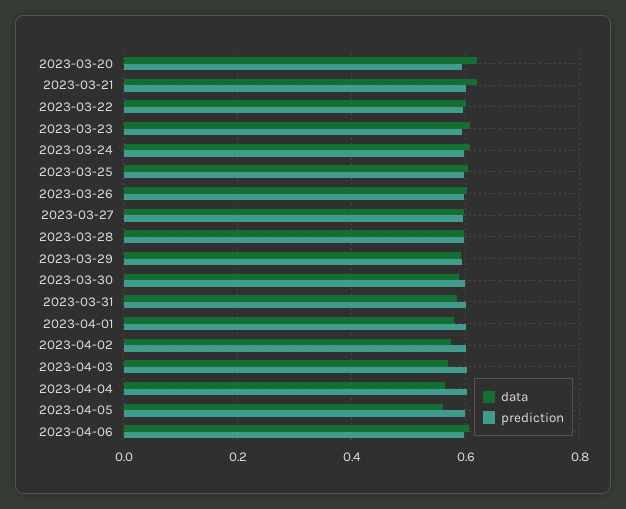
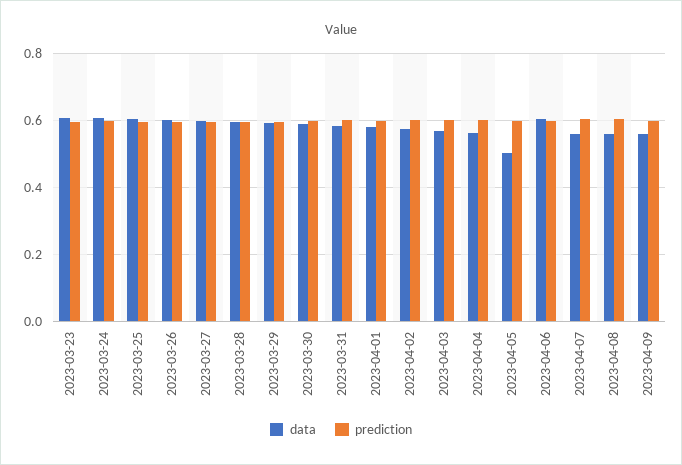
data, 2023-03-20: 0.62 -> none
prediction, 2023-03-20: 0.6 -> none
data, 2023-03-21: 0.62 -> none
prediction, 2023-03-21: 0.6 -> none
data, 2023-03-22: 0.6 -> none
prediction, 2023-03-22: 0.6 -> none
data, 2023-04-05: 0.56 -> 0.5
data, 2023-04-07: none -> 0.56
prediction, 2023-04-07: none -> 0.6
data, 2023-04-08: none -> 0.56
prediction, 2023-04-08: none -> 0.6
data, 2023-04-09: none -> 0.56
prediction, 2023-04-09: none -> 0.6

